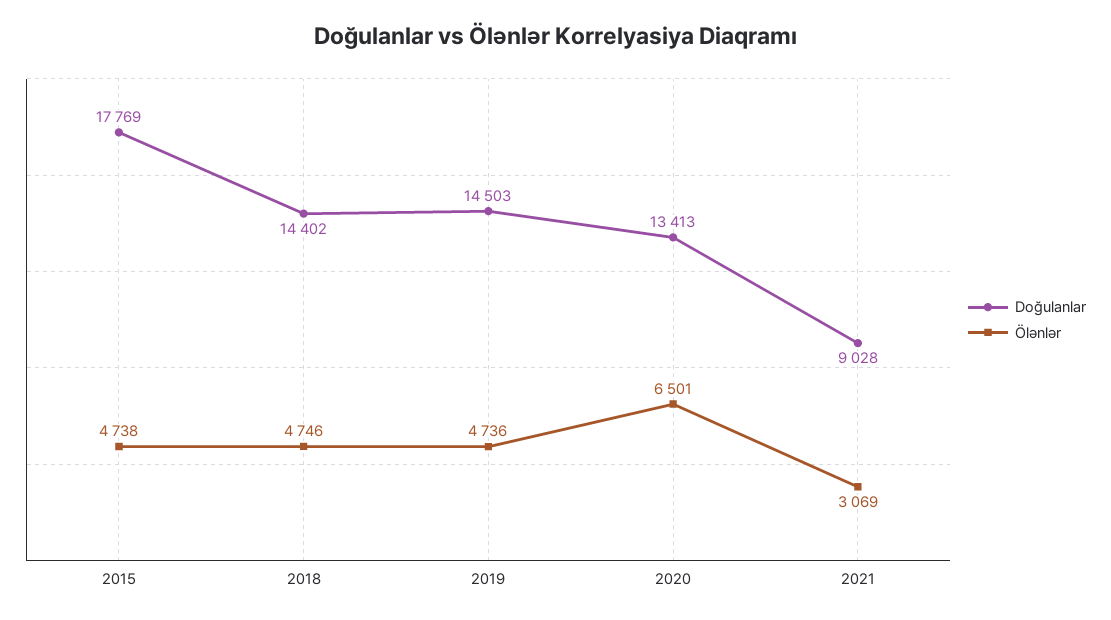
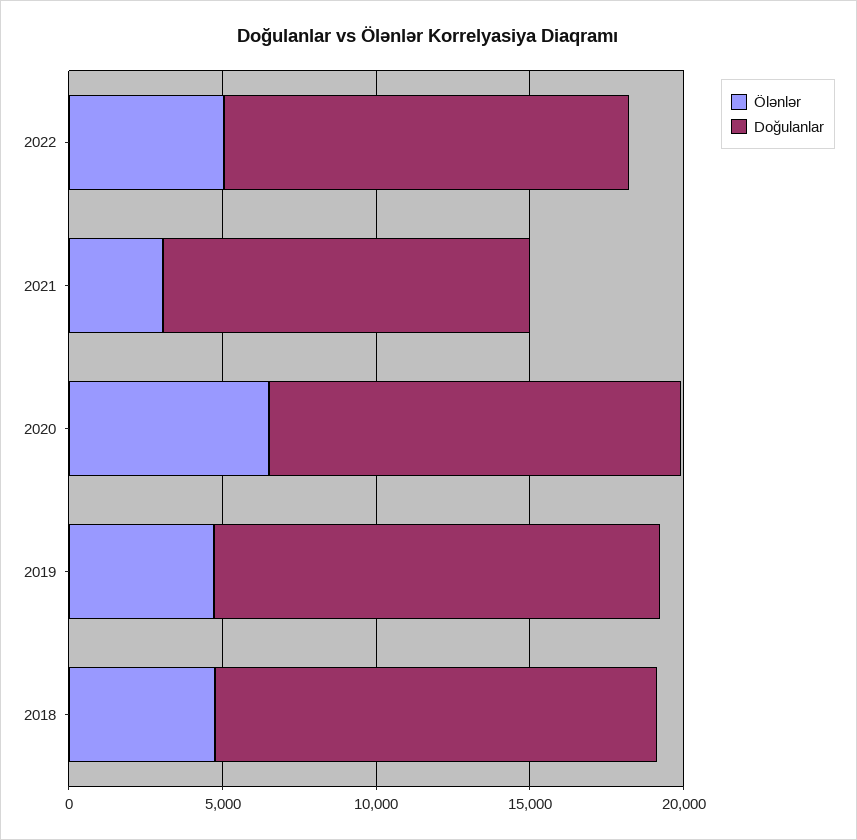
Doğulanlar, 2015: 17769 -> none
Ölənlər, 2015: 4738 -> none
Doğulanlar, 2021: 9028 -> 12000
Ölənlər, 2022: none -> 5000
Doğulanlar, 2022: none -> 13000

